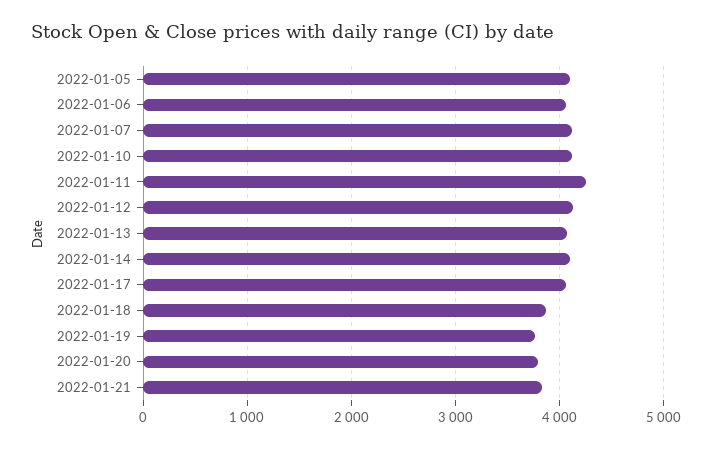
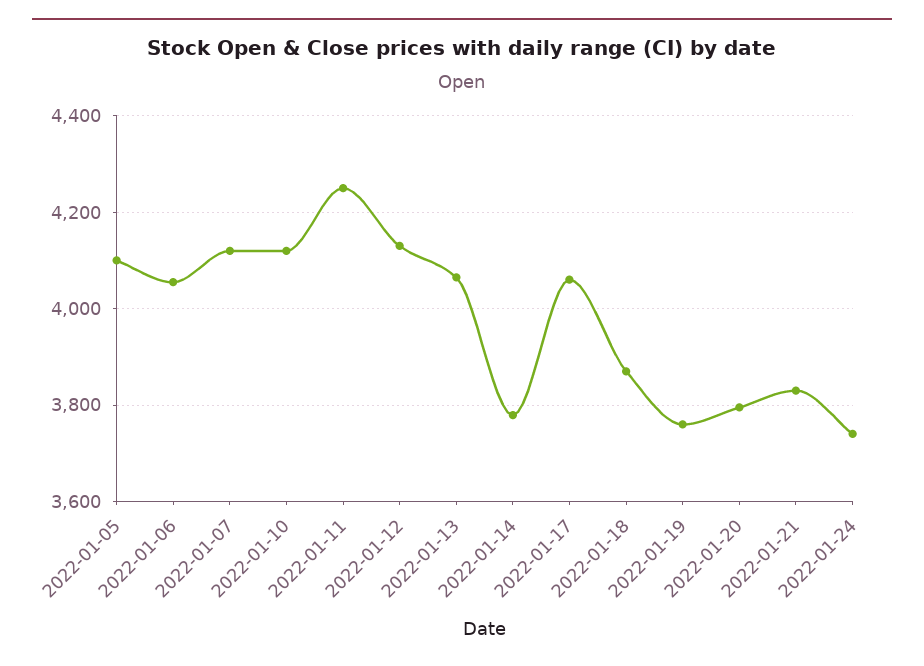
2022-01-14: 4100 -> 3780
2022-01-24: none -> 3740

